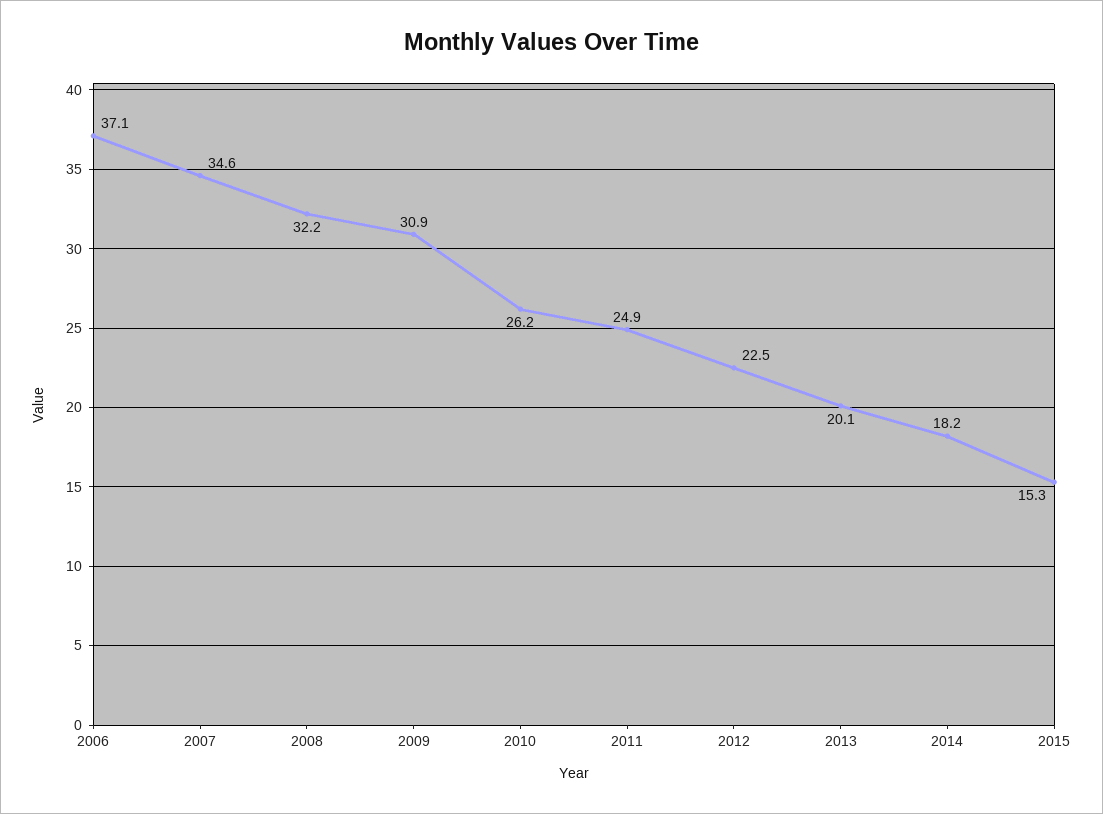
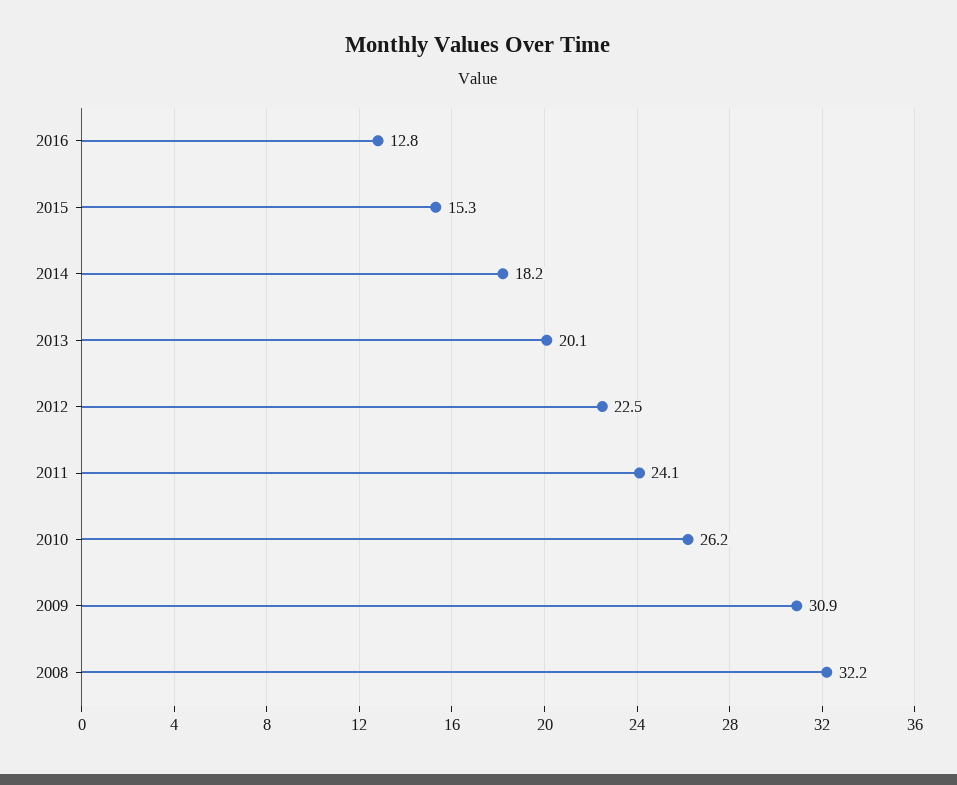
2006: 37.1 -> none
2007: 34.6 -> none
2011: 24.9 -> 24.1
2016: none -> 12.8

